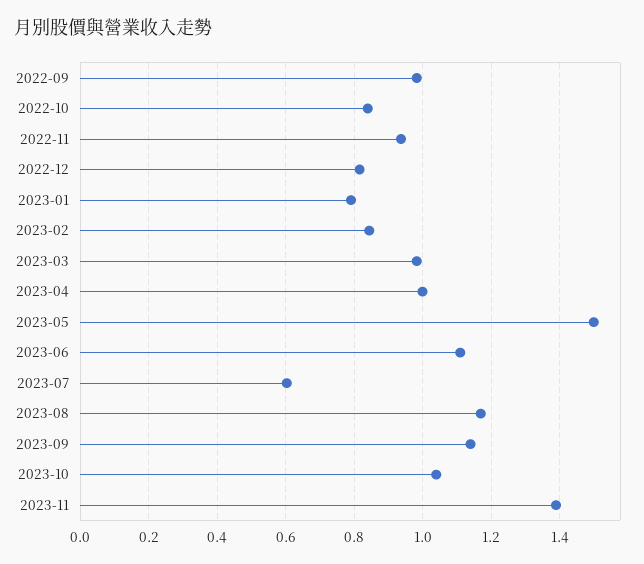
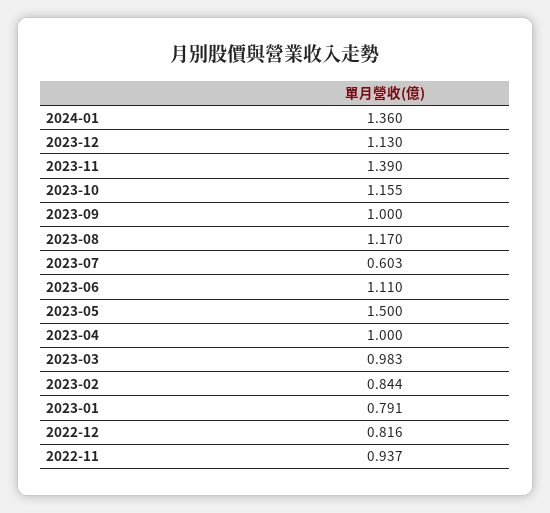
2022-09: 0.98 -> none
2022-10: 0.84 -> none
2023-09: 1.14 -> 1
2023-10: 1.04 -> 1.155
2024-01: none -> 1.36
2023-12: none -> 1.13

